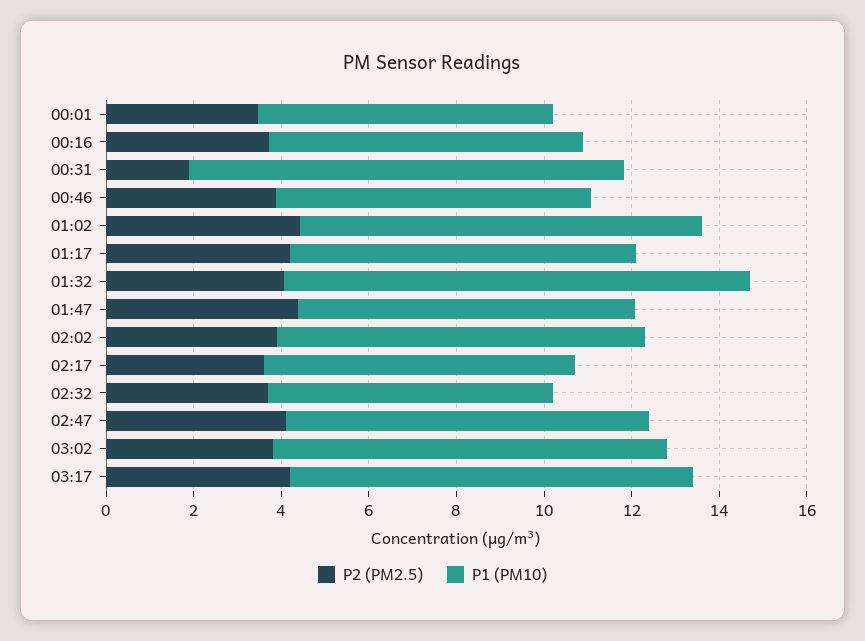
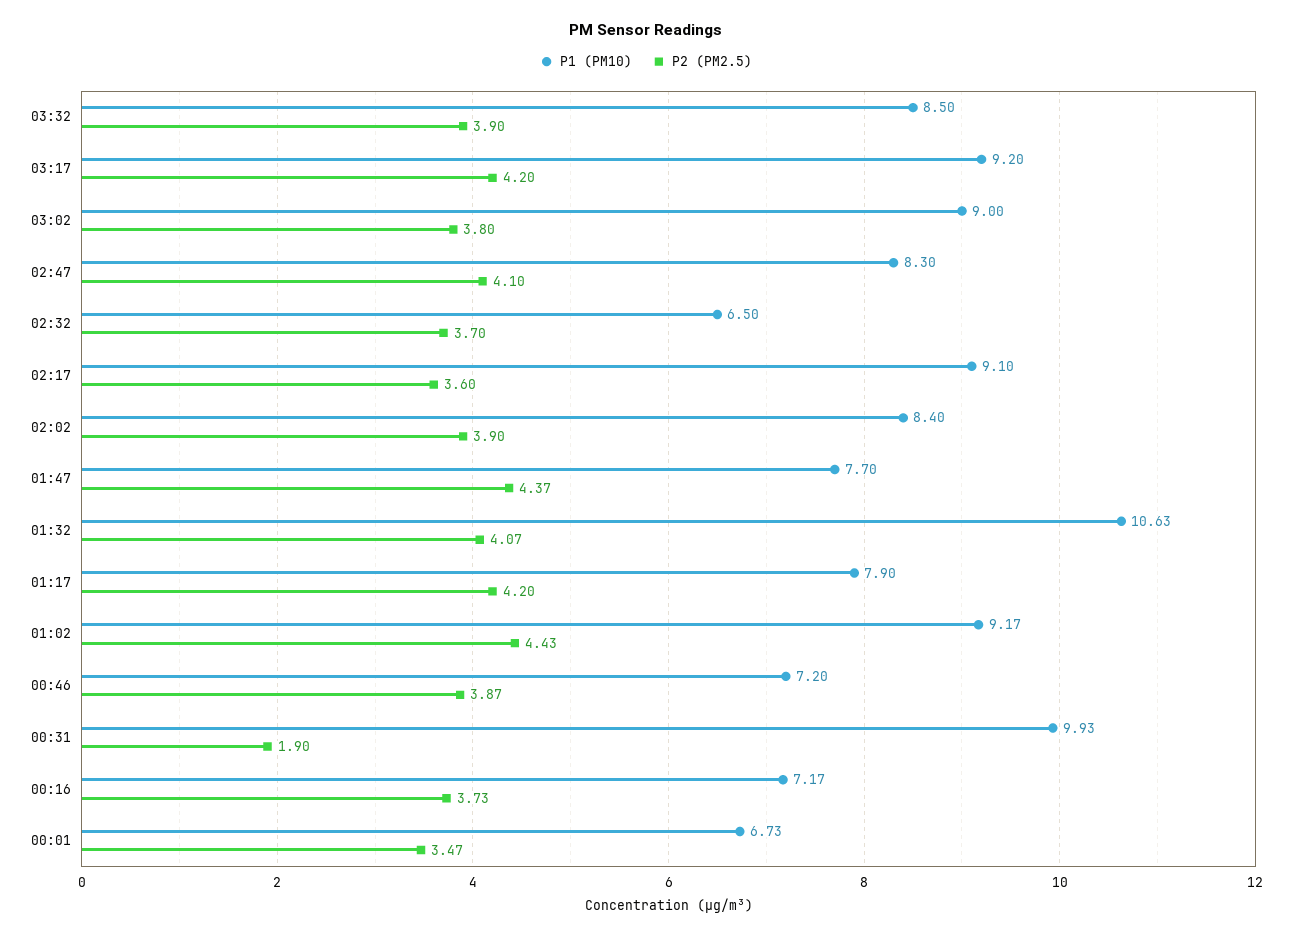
P1 (PM10), 02:17: 7 -> 9.1
P1 (PM10), 03:32: none -> 8.5
P2 (PM2.5), 03:32: none -> 3.9

